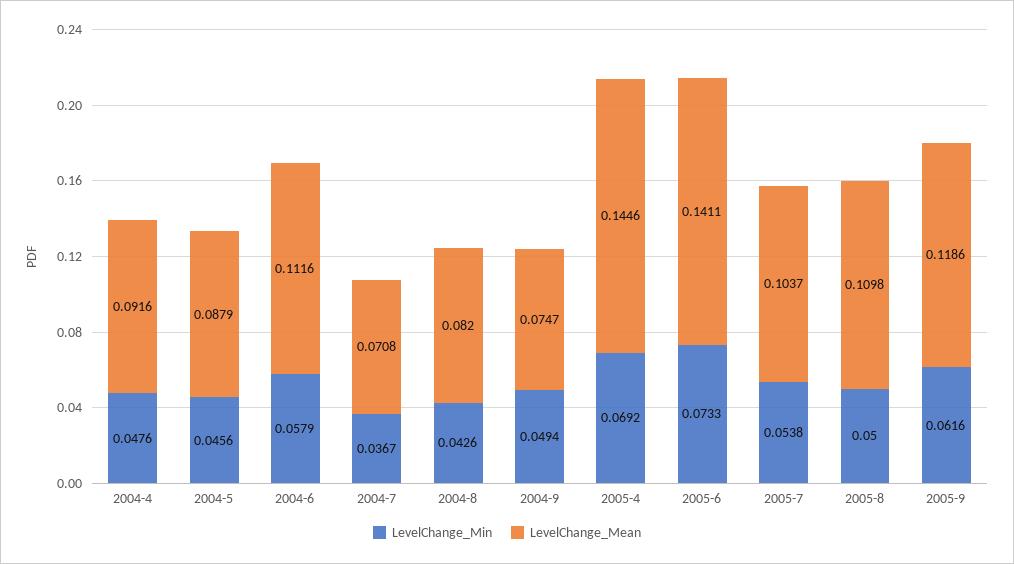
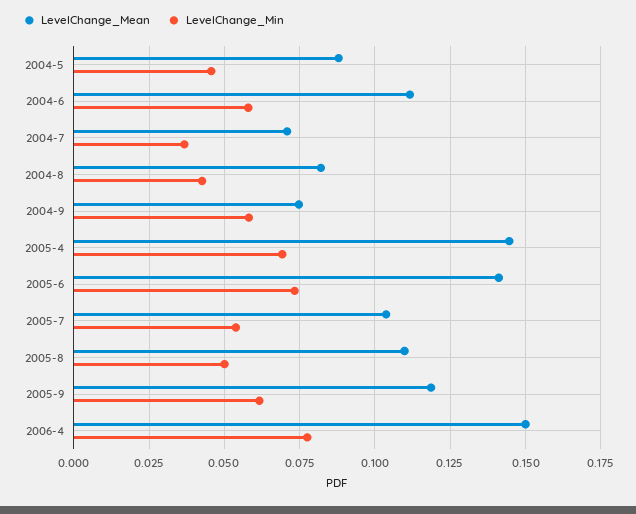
LevelChange_Min, 2004-4: 0.0476 -> none
LevelChange_Mean, 2004-4: 0.0916 -> none
LevelChange_Min, 2004-9: 0.0494 -> 0.0575
LevelChange_Mean, 2006-4: none -> 0.15
LevelChange_Min, 2006-4: none -> 0.0775

